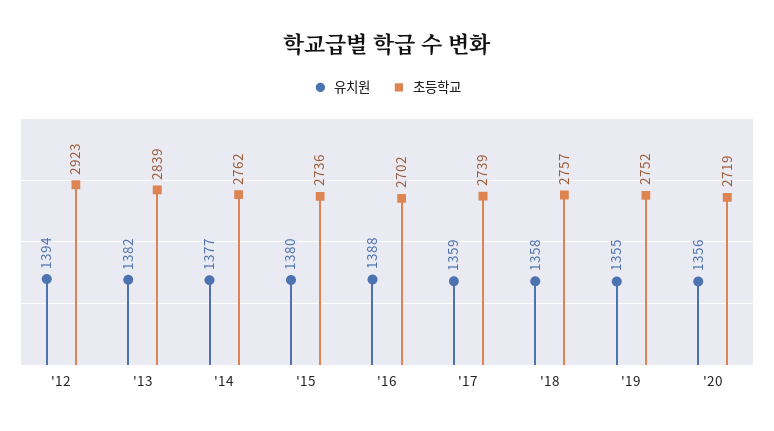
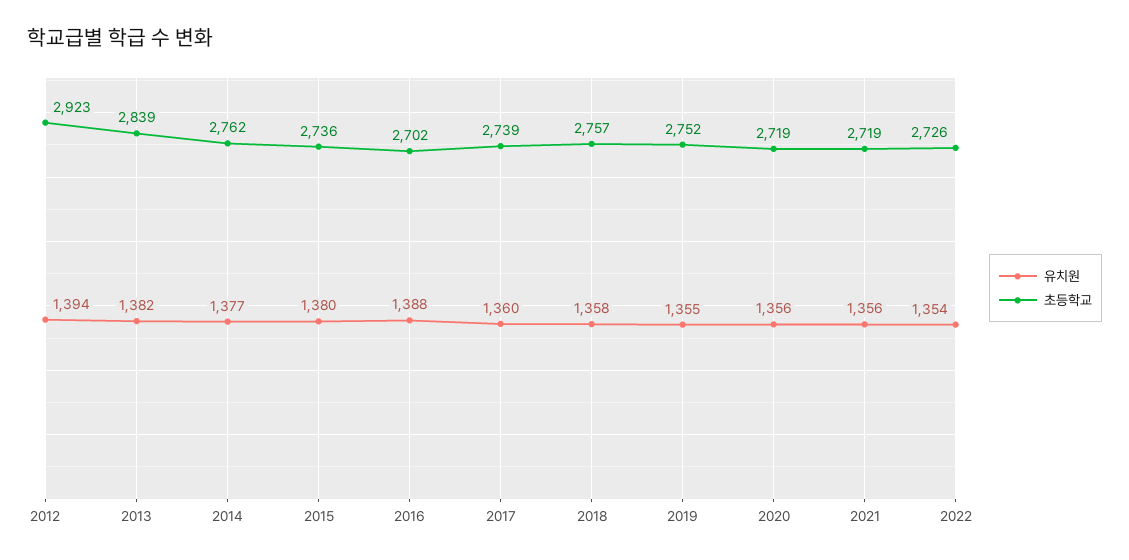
유치원, '17: 1359 -> 1360
유치원, 2021: none -> 1356
초등학교, 2021: none -> 2719
유치원, 2022: none -> 1354
초등학교, 2022: none -> 2726

